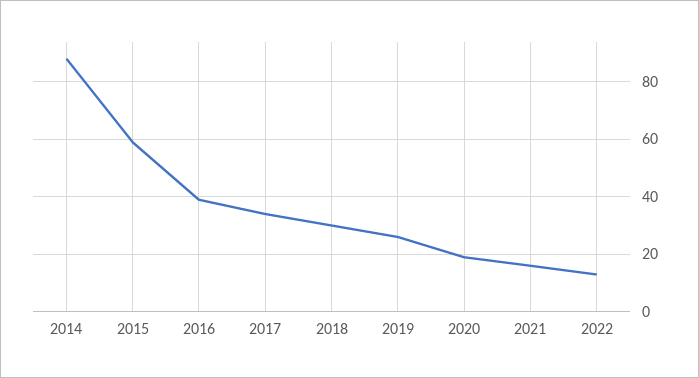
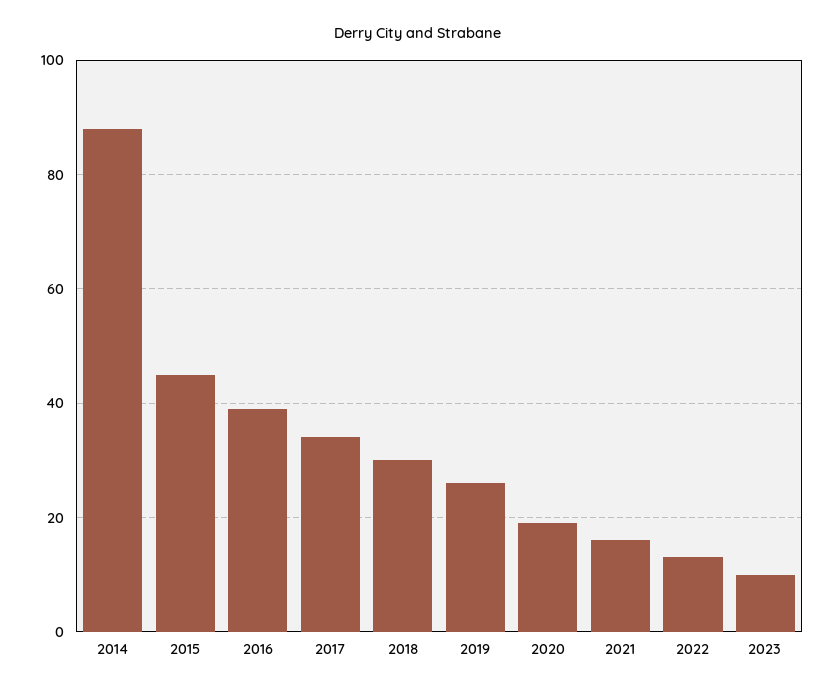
2015: 60 -> 45
2023: none -> 10

